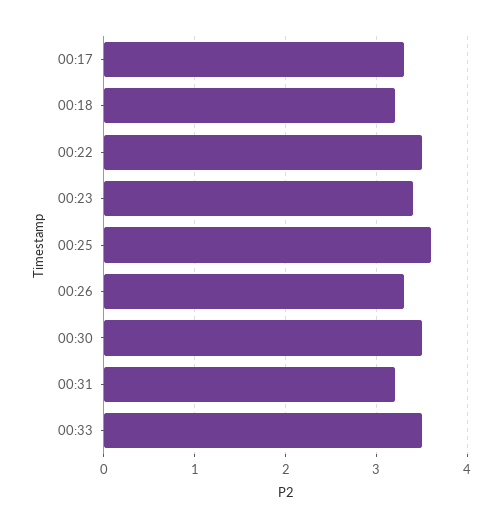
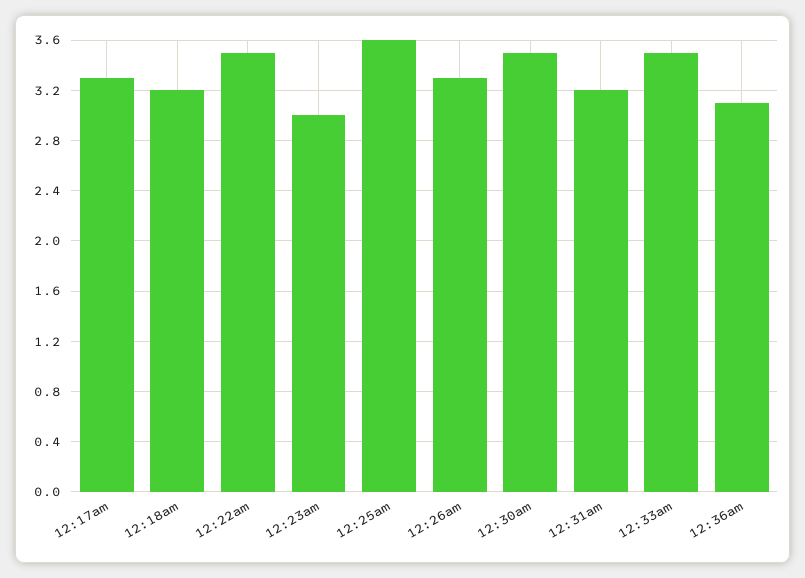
00:23: 3.4 -> 3
12:36am: none -> 3.1

